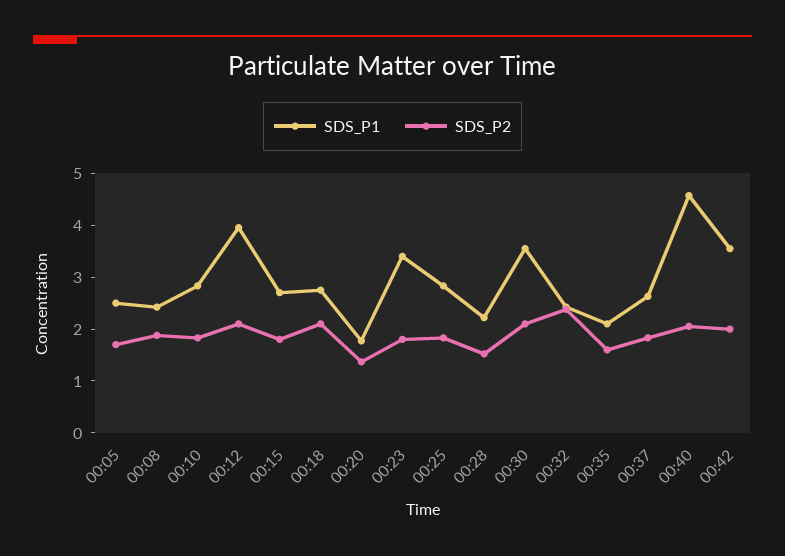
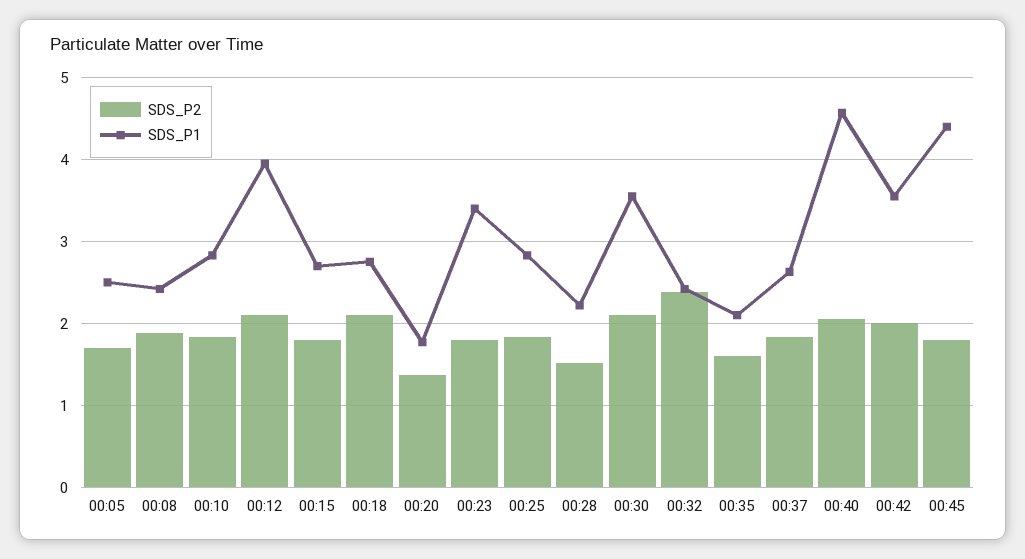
SDS_P2, 00:45: none -> 1.8
SDS_P1, 00:45: none -> 4.4

